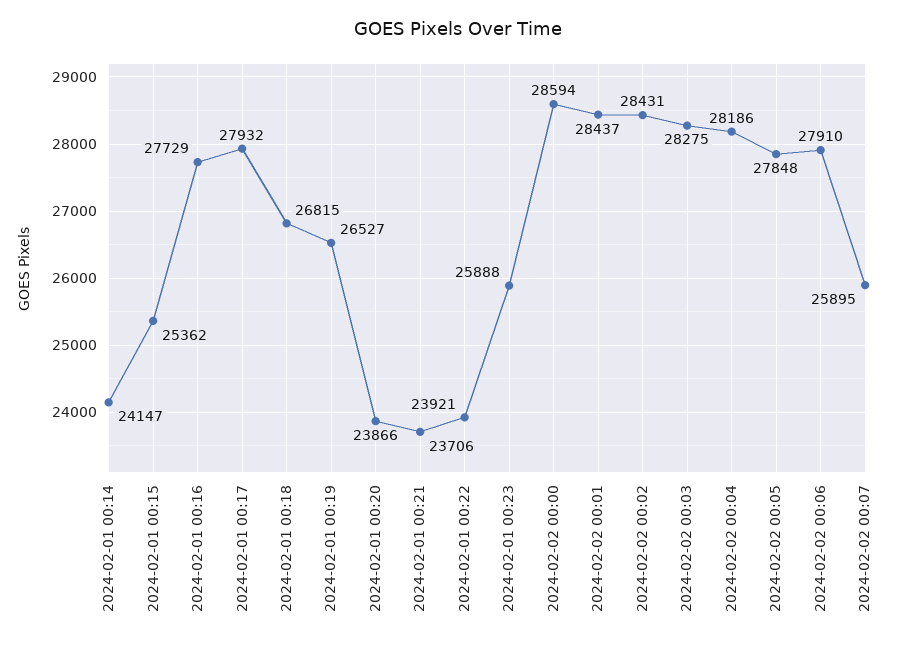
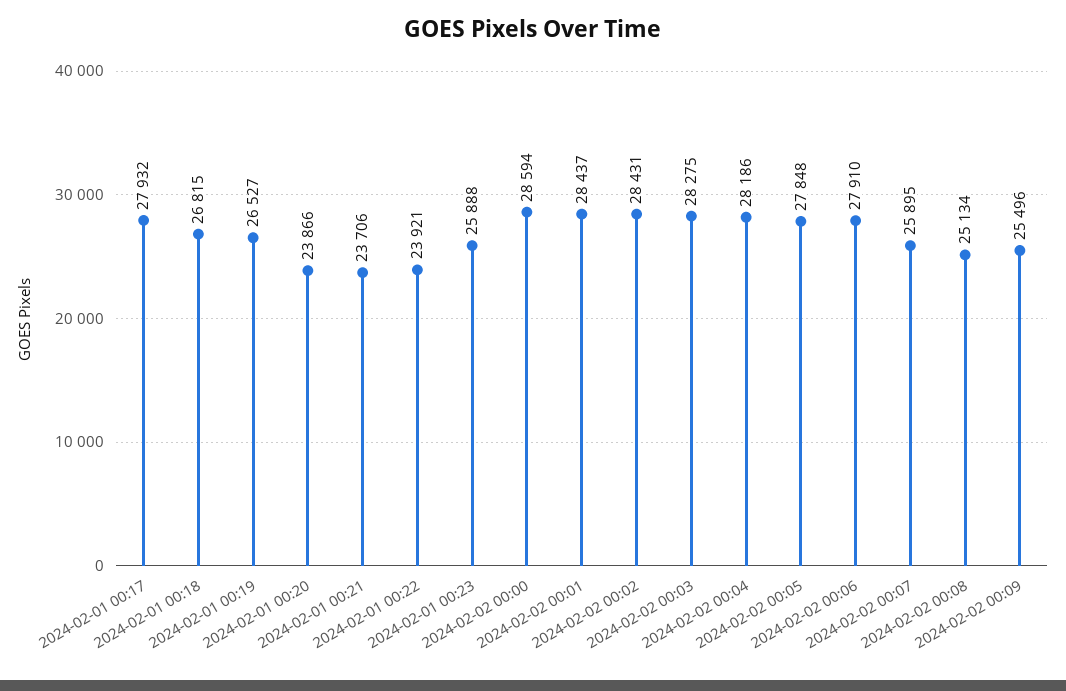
2024-02-01 00:14: 24147 -> none
2024-02-01 00:15: 25362 -> none
2024-02-01 00:16: 27729 -> none
2024-02-02 00:08: none -> 25134
2024-02-02 00:09: none -> 25496

